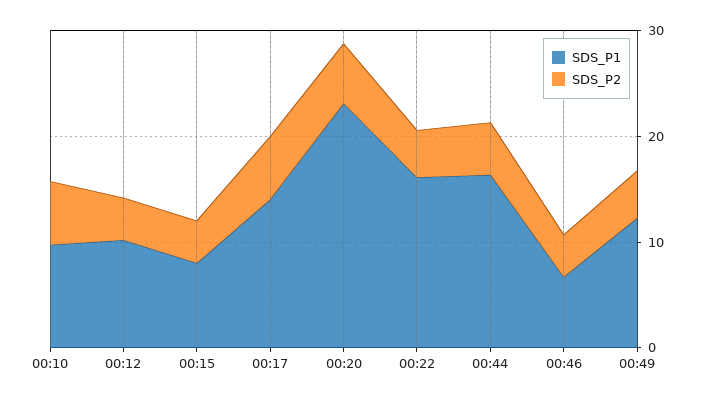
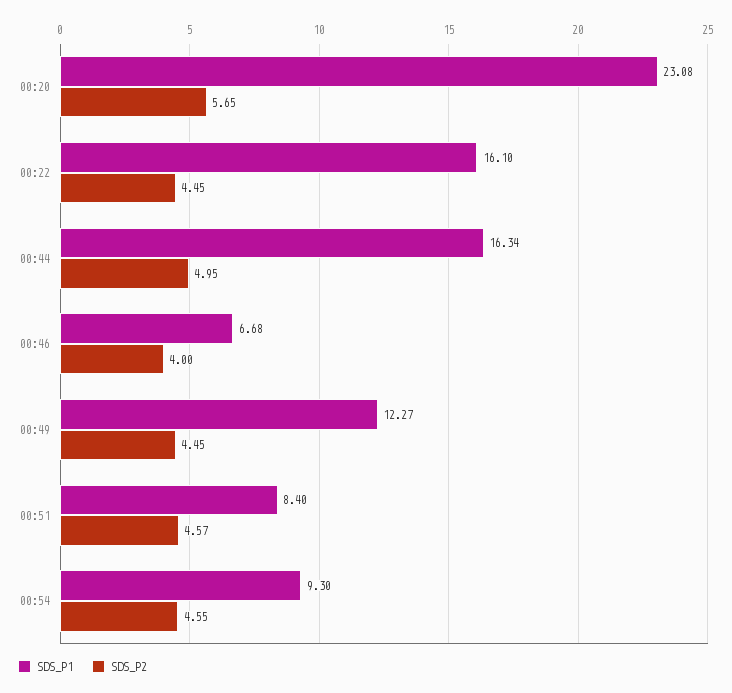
SDS_P1, 00:10: 10 -> none
SDS_P2, 00:10: 6 -> none
SDS_P1, 00:12: 10 -> none
SDS_P2, 00:12: 4 -> none
SDS_P1, 00:15: 8 -> none
SDS_P2, 00:15: 4 -> none
SDS_P1, 00:17: 14 -> none
SDS_P2, 00:17: 6 -> none
SDS_P1, 00:51: none -> 8.4
SDS_P2, 00:51: none -> 4.57
SDS_P1, 00:54: none -> 9.3
SDS_P2, 00:54: none -> 4.55

